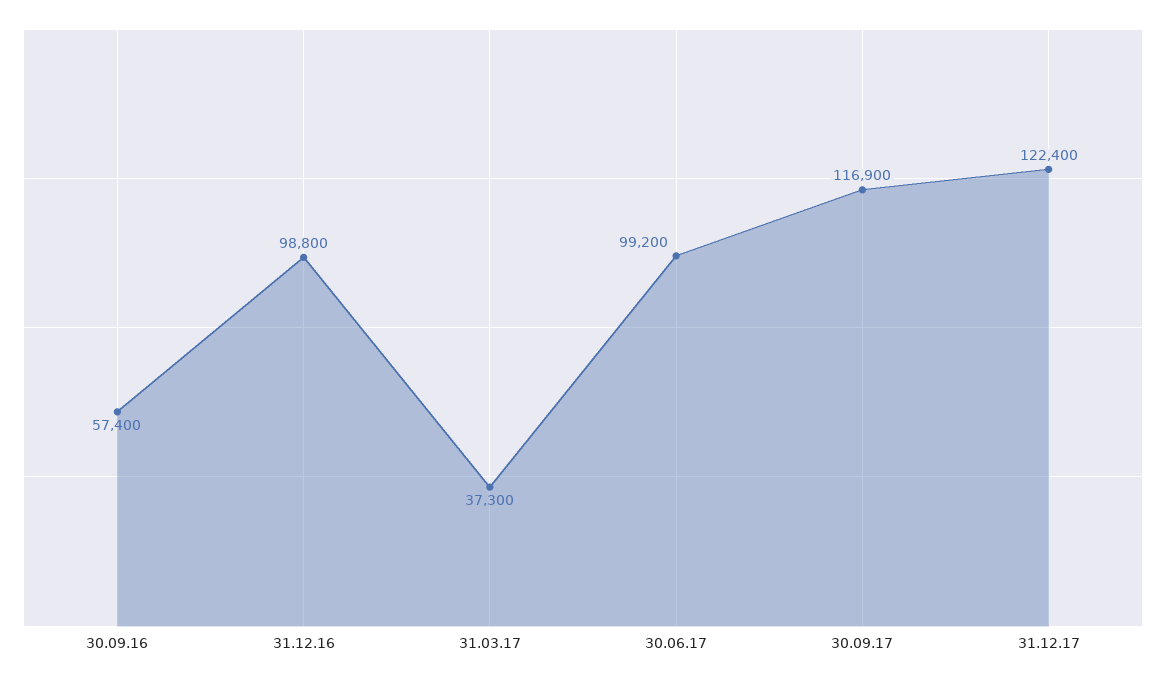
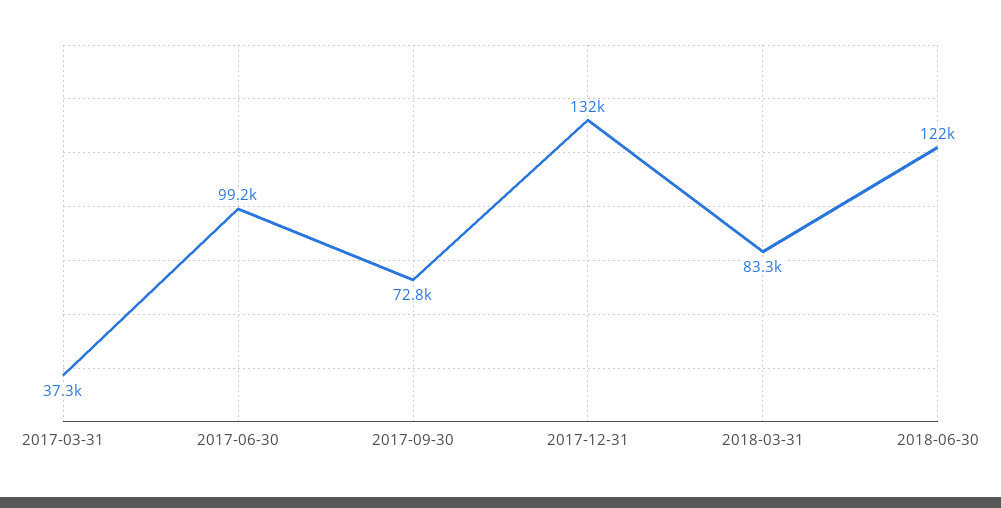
30.09.16: 57400 -> none
31.12.16: 98800 -> none
30.09.17: 116900 -> 72800
31.12.17: 122400 -> 132000
2018-03-31: none -> 83300
2018-06-30: none -> 122000

